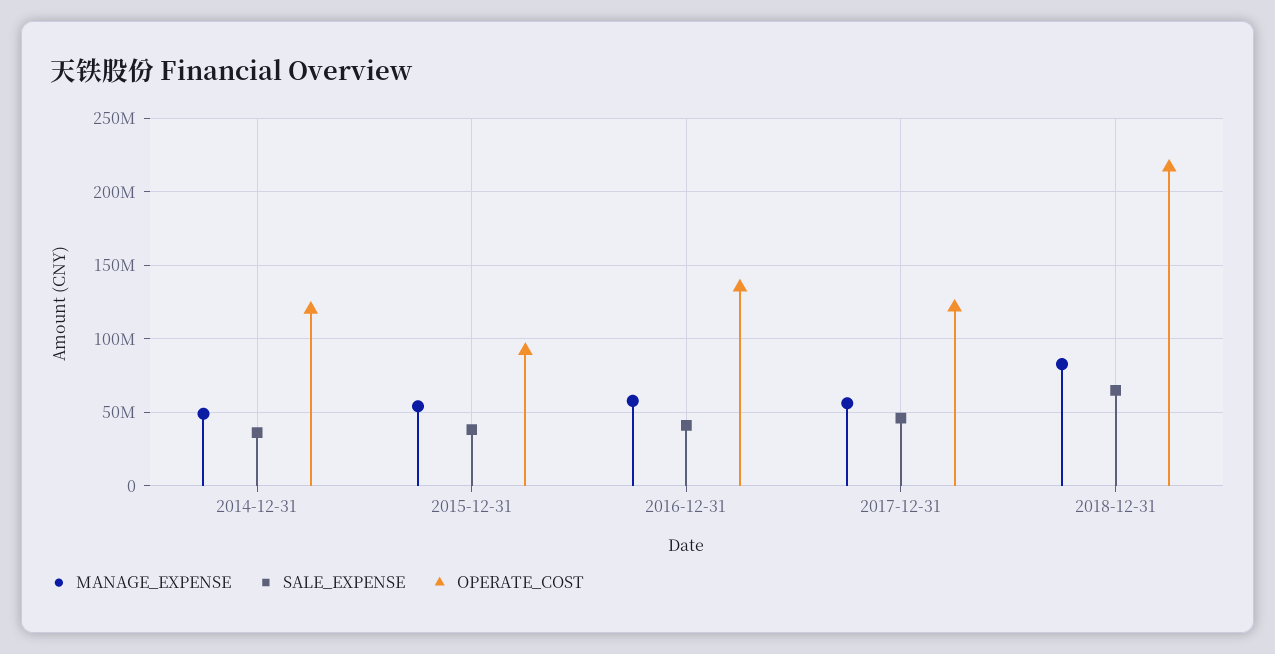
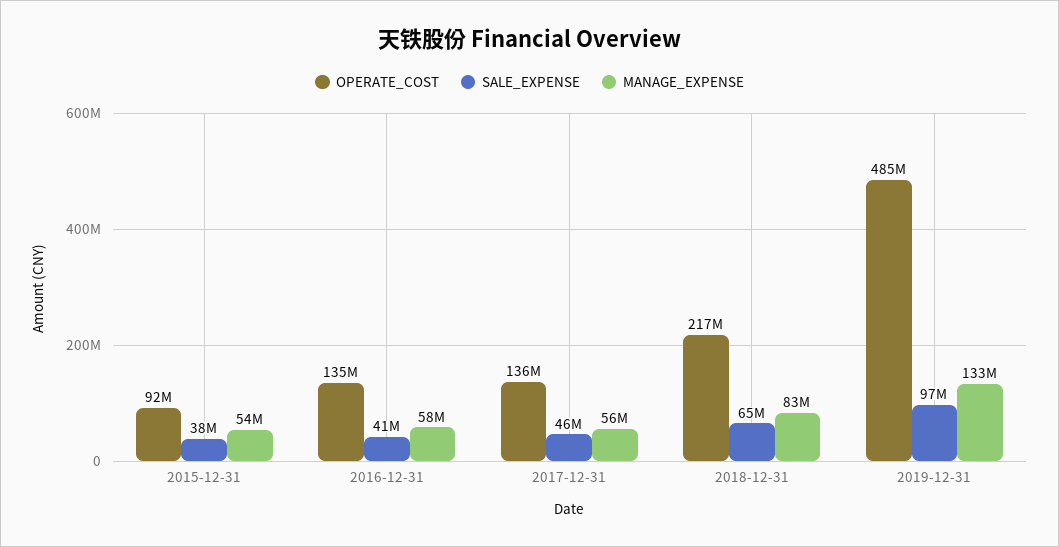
MANAGE_EXPENSE, 2014-12-31: 50000000 -> none
SALE_EXPENSE, 2014-12-31: 35000000 -> none
OPERATE_COST, 2014-12-31: 120000000 -> none
OPERATE_COST, 2017-12-31: 120000000 -> 136000000
OPERATE_COST, 2019-12-31: none -> 485000000
SALE_EXPENSE, 2019-12-31: none -> 97000000
MANAGE_EXPENSE, 2019-12-31: none -> 133000000

